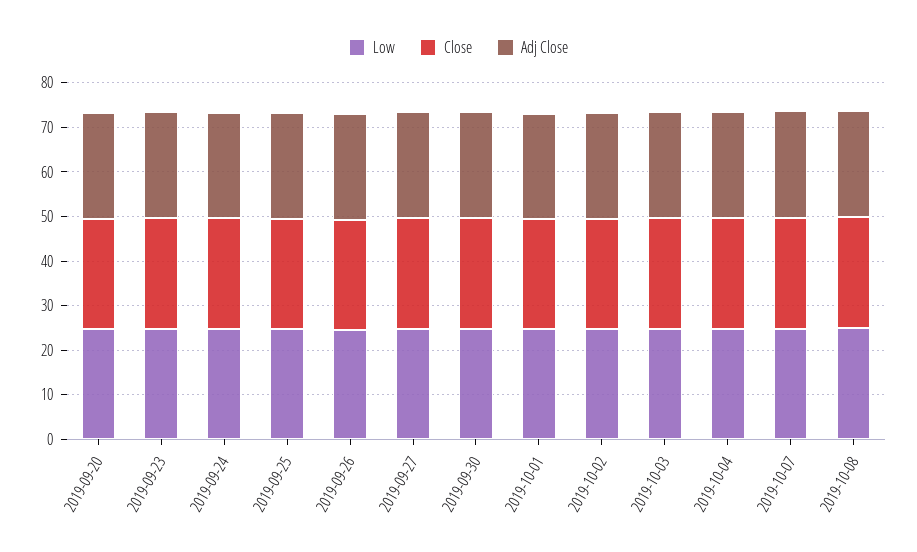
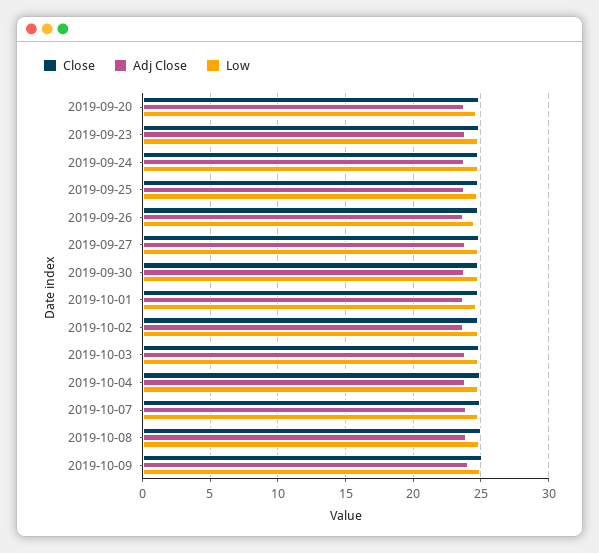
Close, 2019-10-09: none -> 25
Adj Close, 2019-10-09: none -> 24
Low, 2019-10-09: none -> 25

